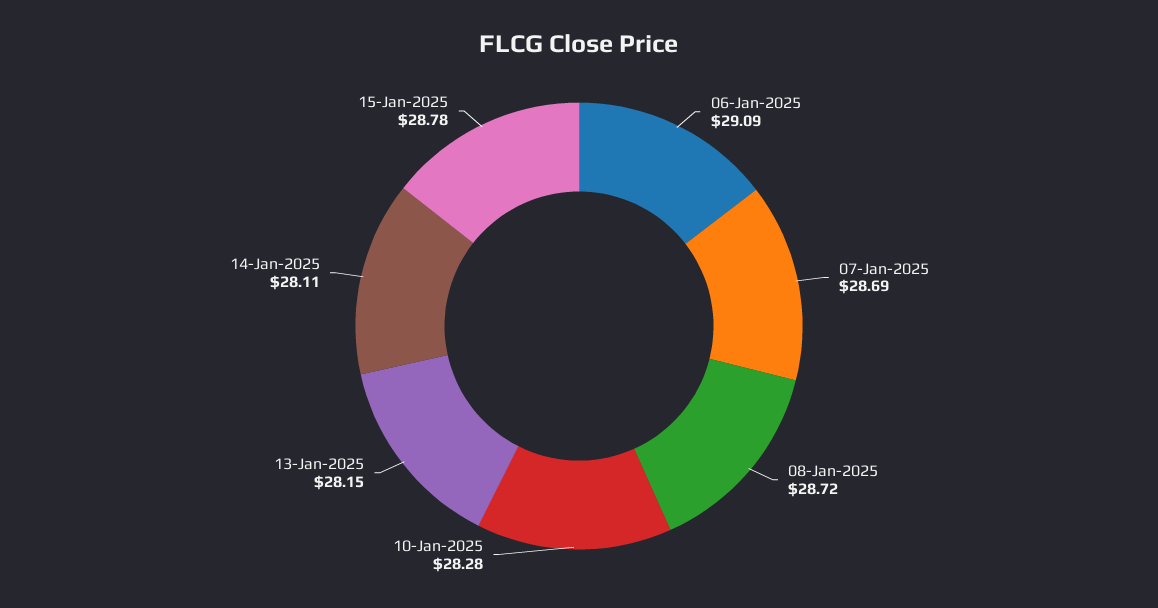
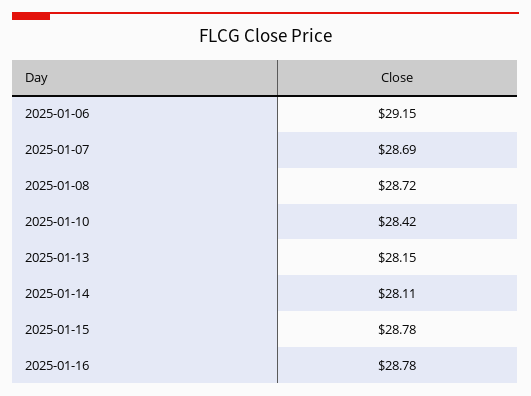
06-Jan-2025: 29.09 -> 29.15
10-Jan-2025: 28.28 -> 28.42
2025-01-16: none -> 28.78

